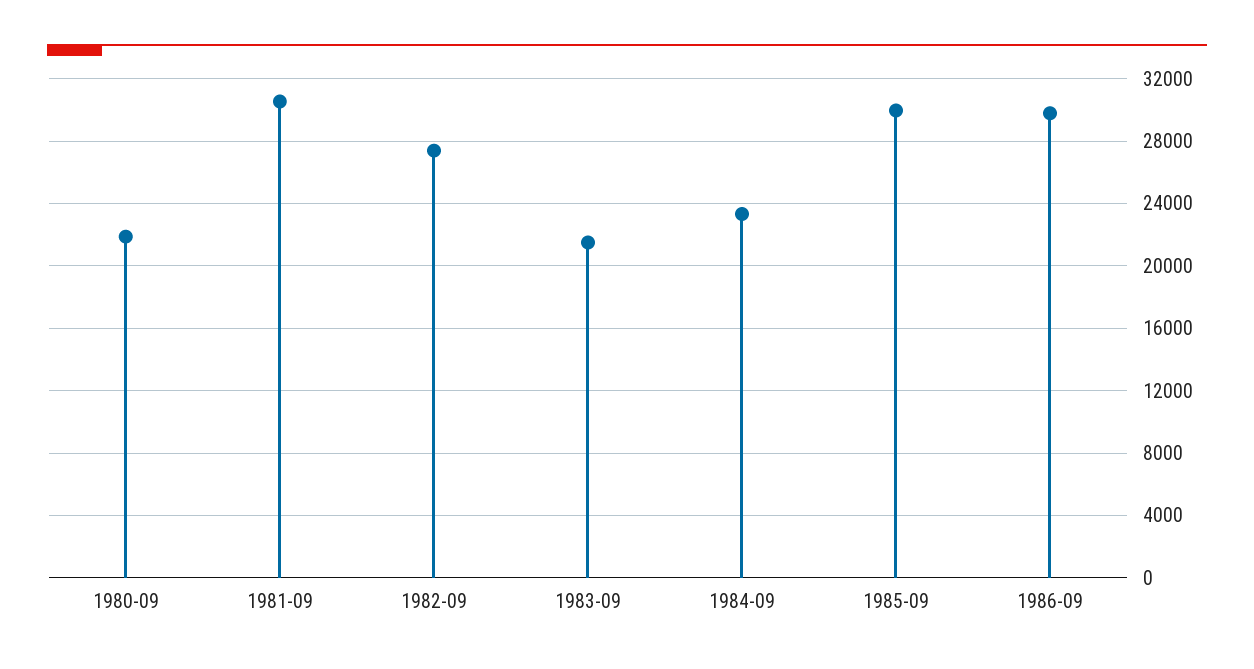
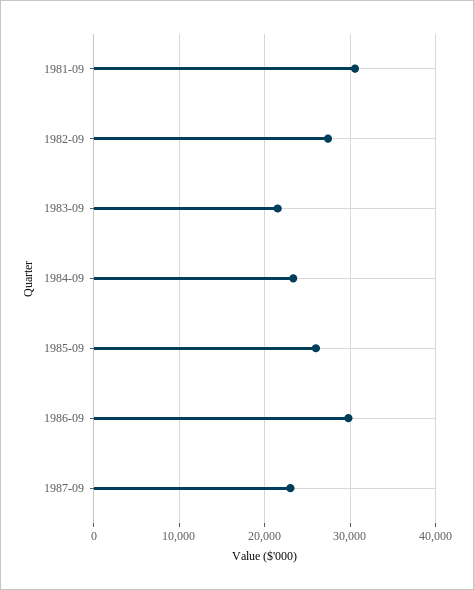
1980-09: 22000 -> none
1985-09: 30000 -> 26000
1987-09: none -> 23000

